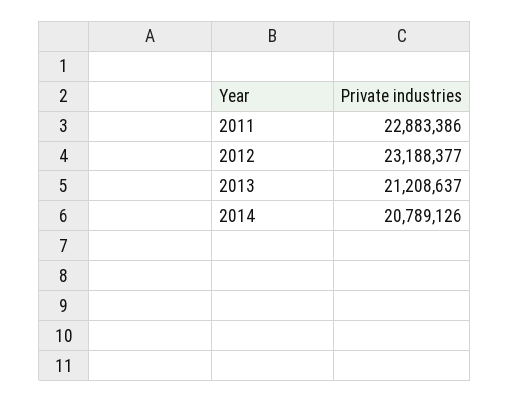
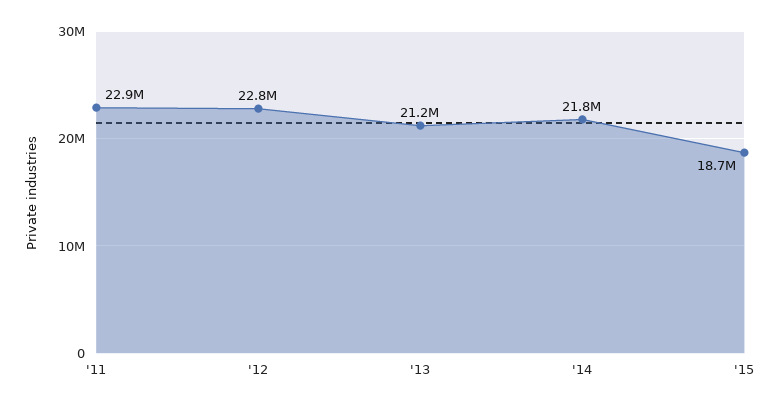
2012: 23188377 -> 22800000
2014: 20789126 -> 21800000
'15: none -> 18700000

